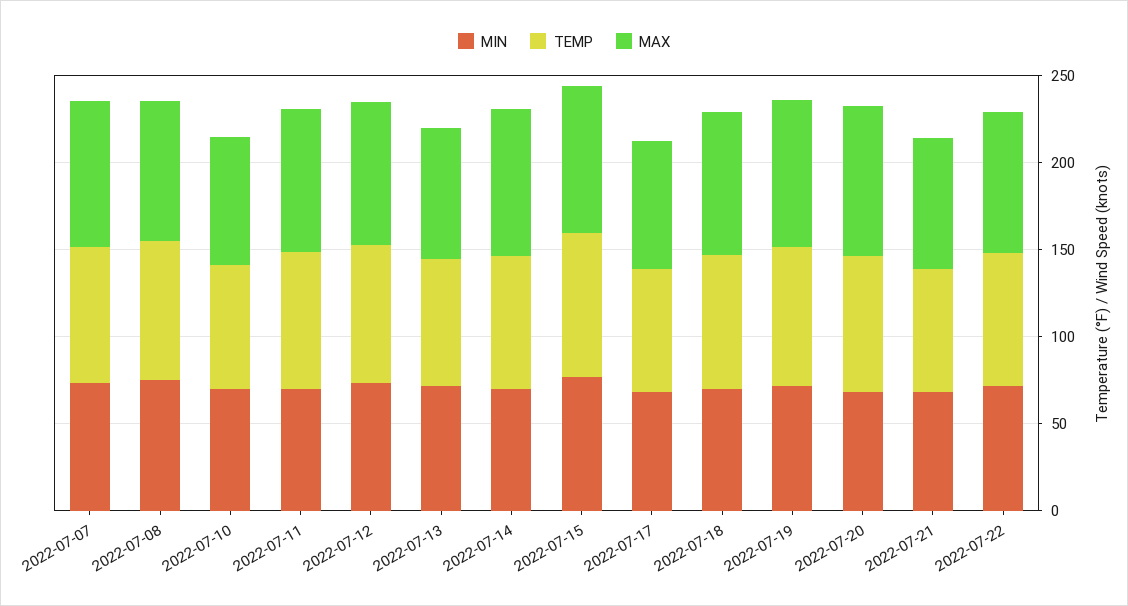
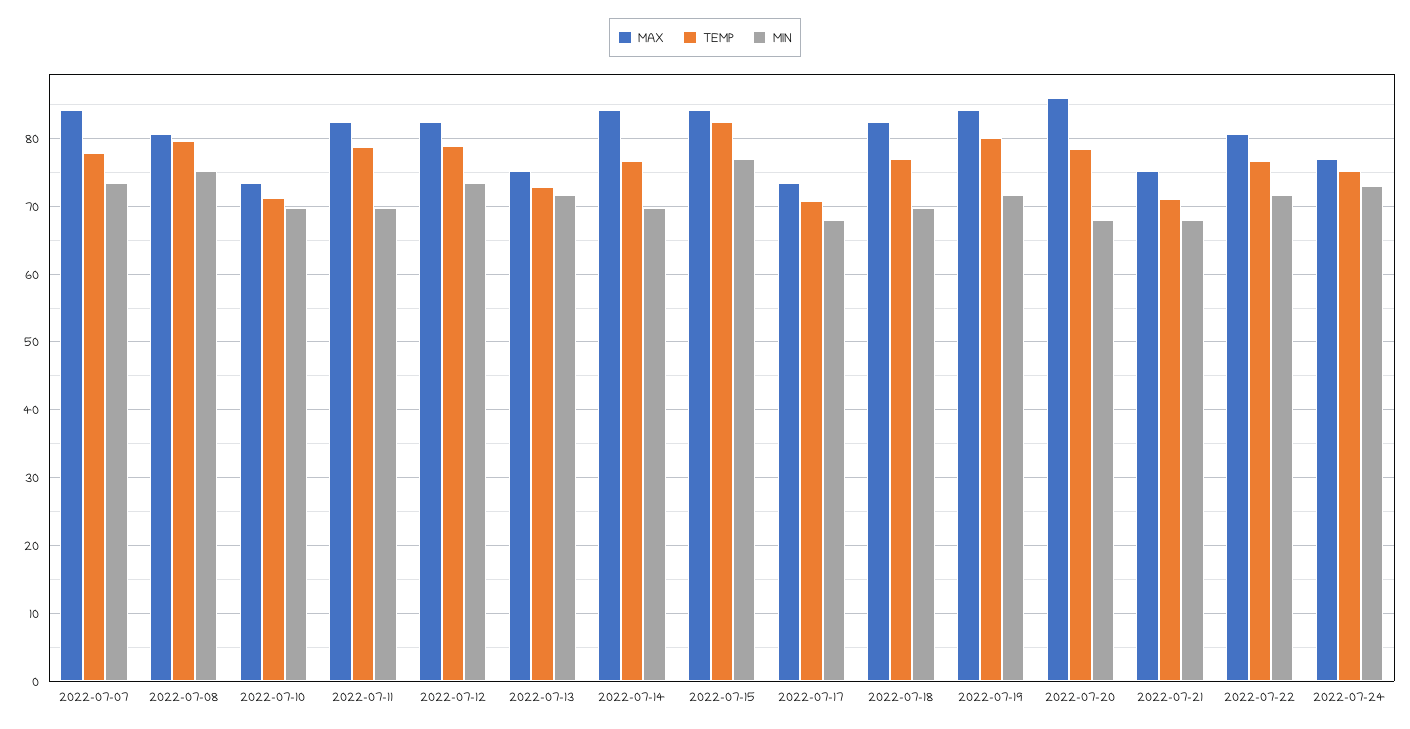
MAX, 2022-07-24: none -> 77
TEMP, 2022-07-24: none -> 75
MIN, 2022-07-24: none -> 73

